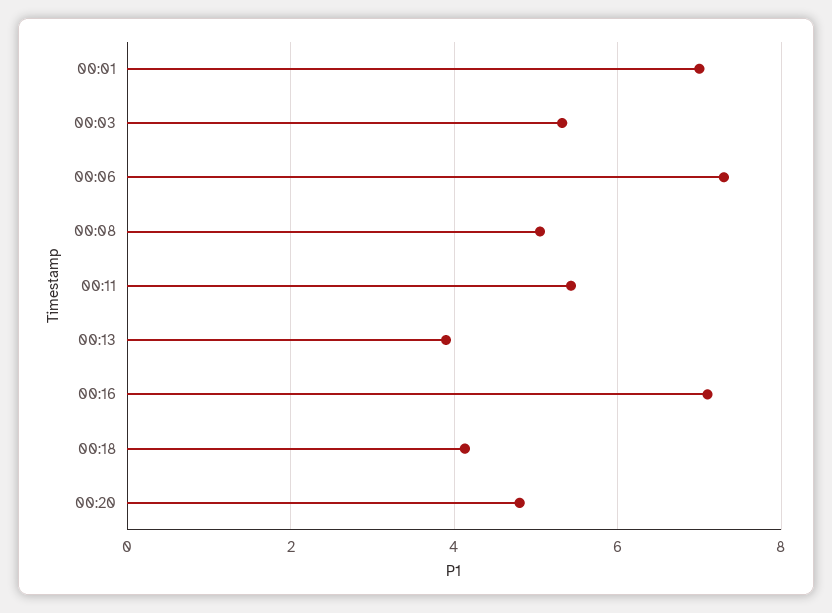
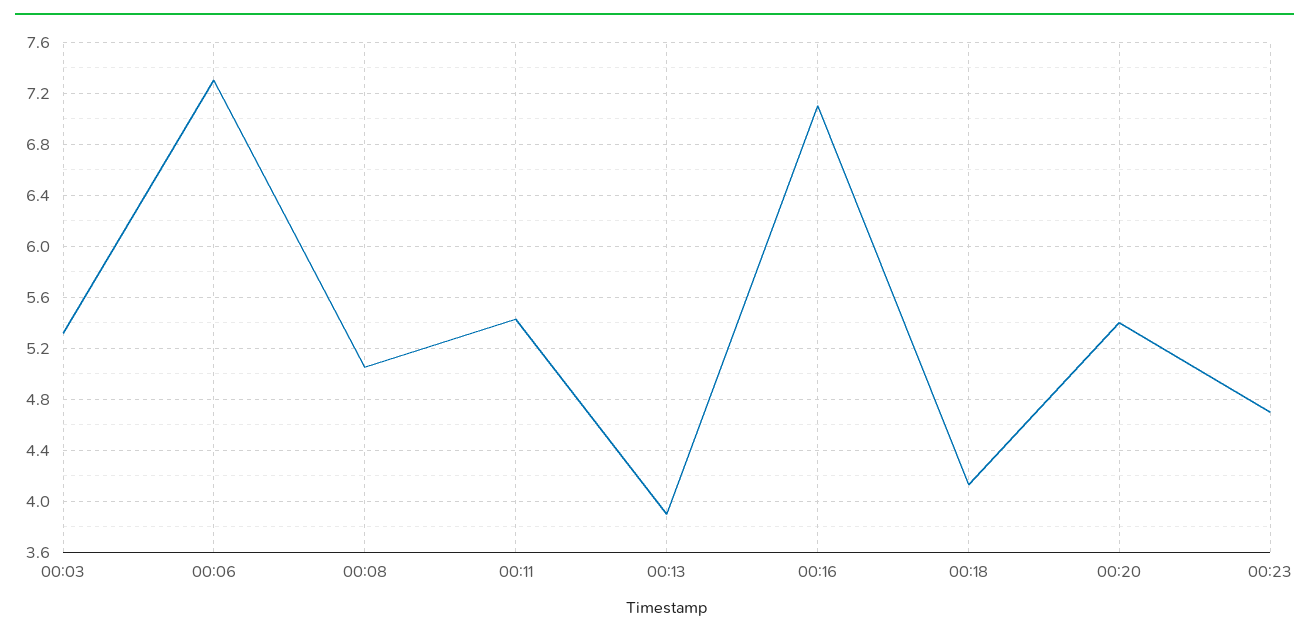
00:01: 7 -> none
00:20: 4.8 -> 5.4
00:23: none -> 4.7

